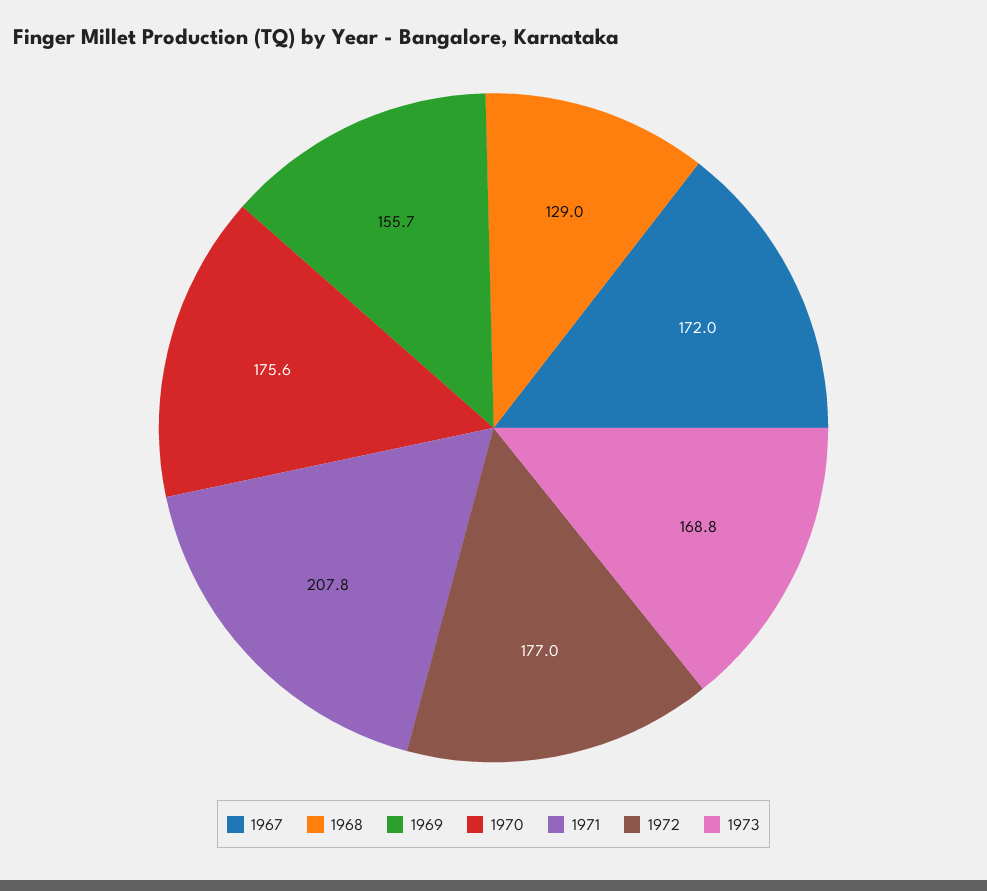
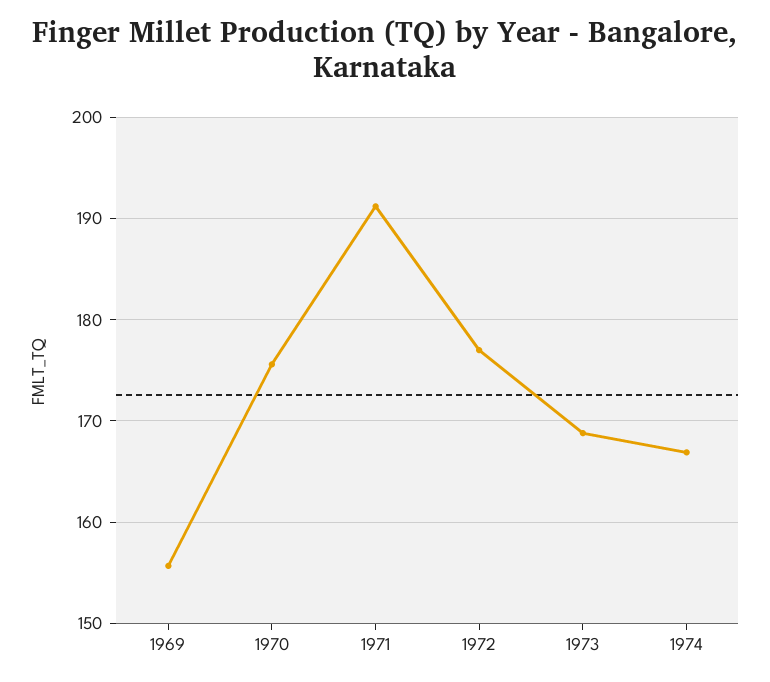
1967: 172 -> none
1968: 129 -> none
1971: 207.8 -> 191
1974: none -> 167

